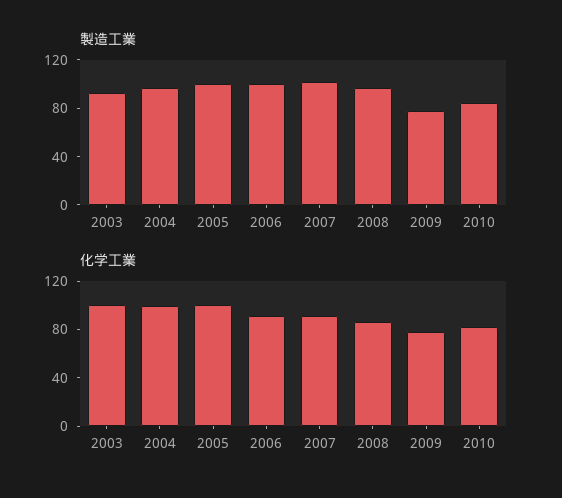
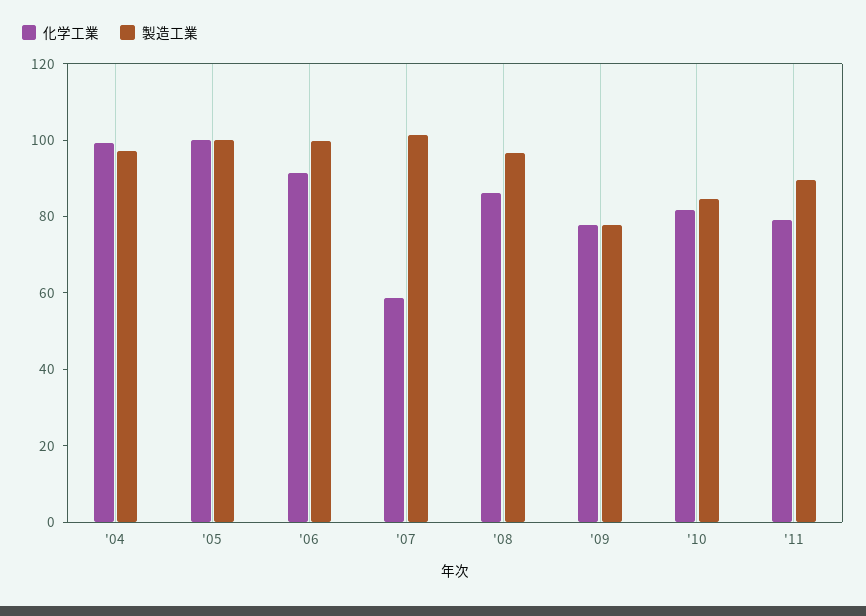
製造工業, 2003: 90 -> none
化学工業, 2003: 100 -> none
化学工業, 2007: 90 -> 60
化学工業, '11: none -> 80
製造工業, '11: none -> 90

